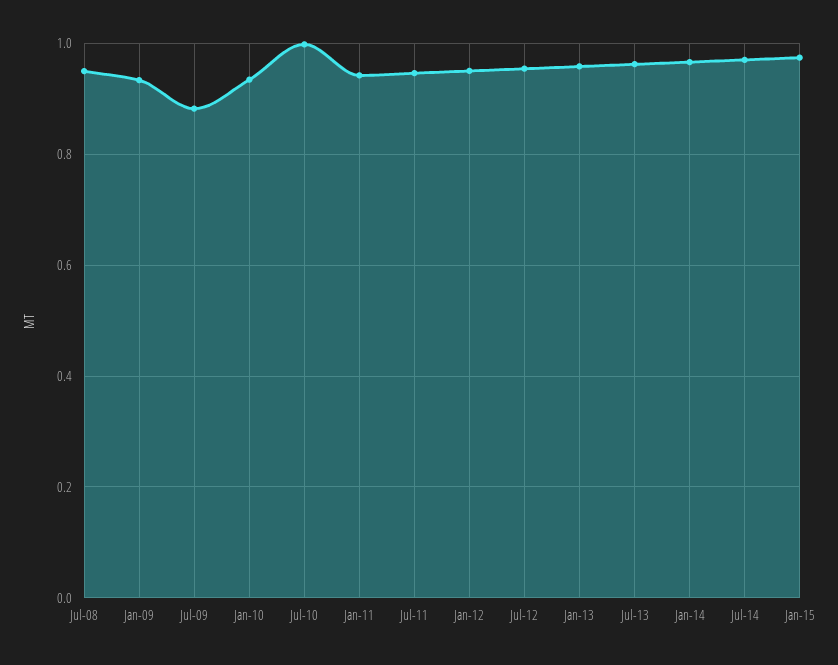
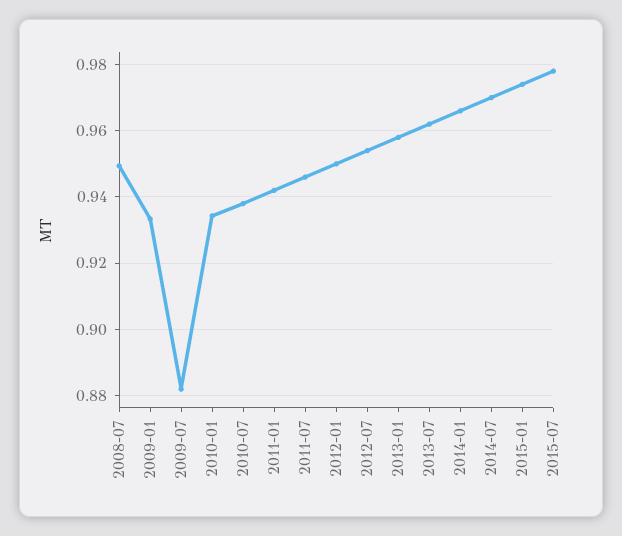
Jul-10: 1 -> 0.938
2015-07: none -> 0.978

